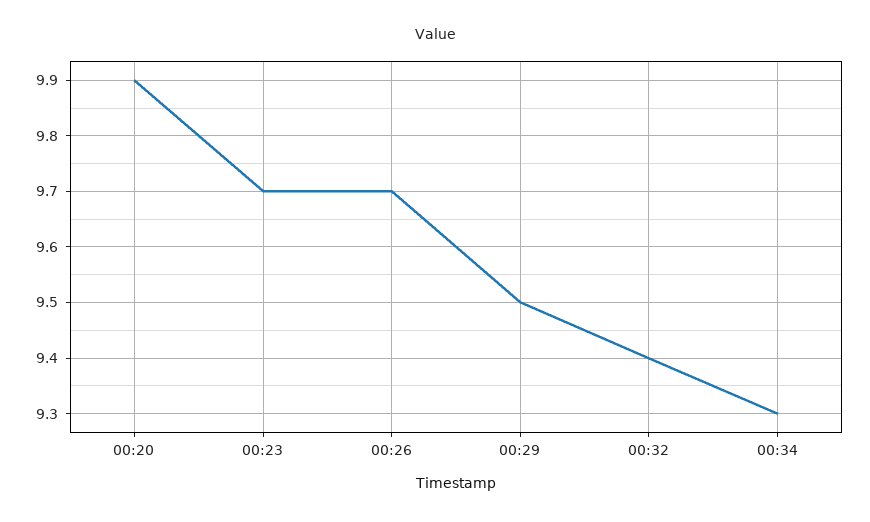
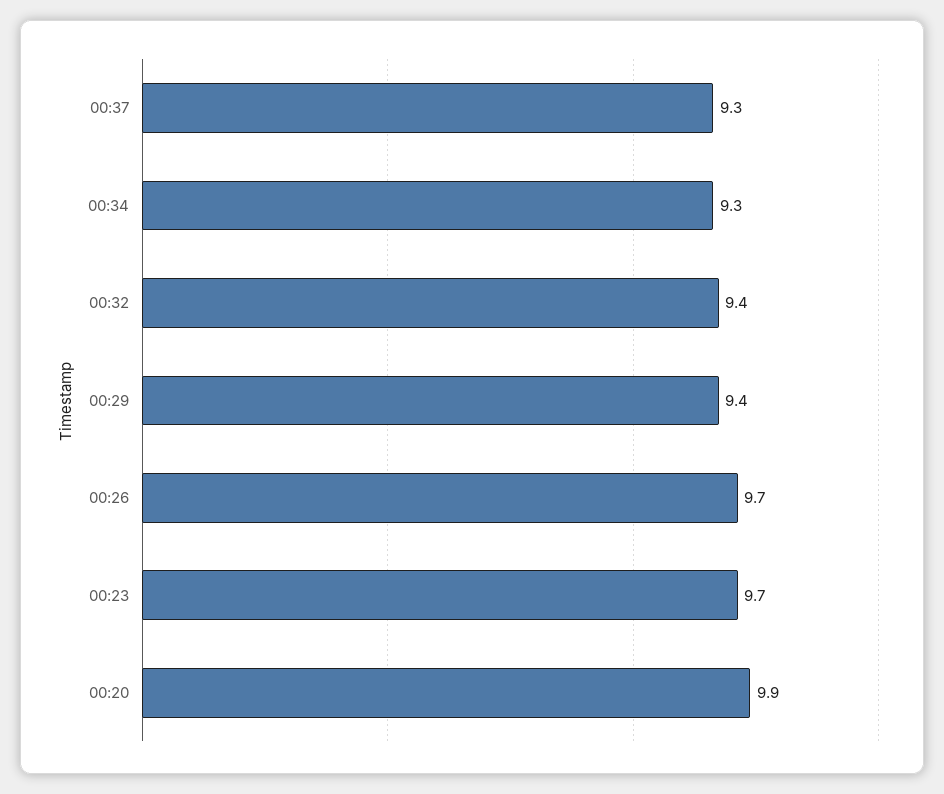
00:29: 9.5 -> 9.4
00:37: none -> 9.3

